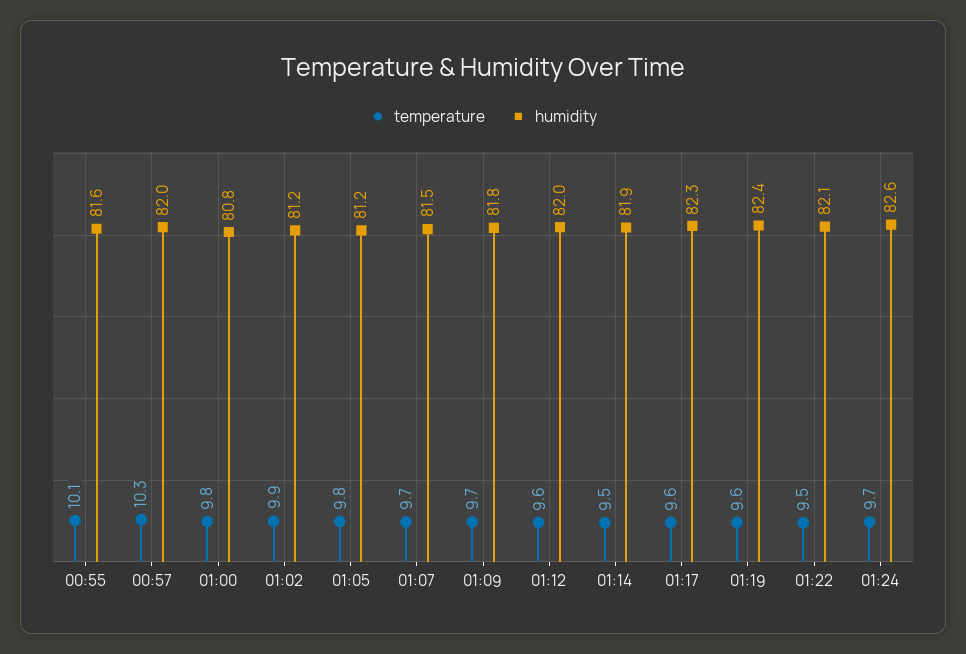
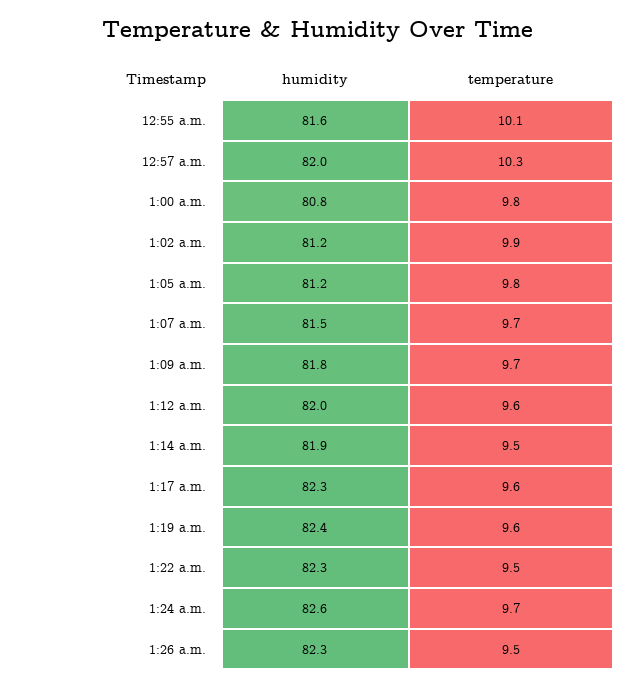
humidity, 01:22: 82.1 -> 82.3
humidity, 1:26 a.m.: none -> 82.3
temperature, 1:26 a.m.: none -> 9.5

